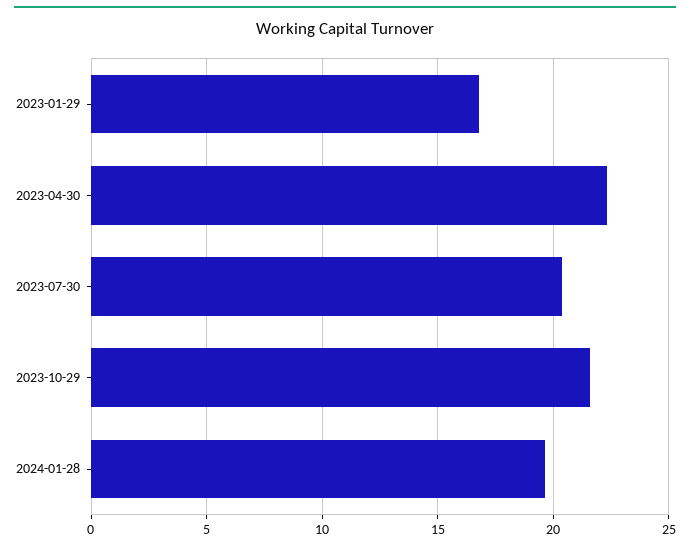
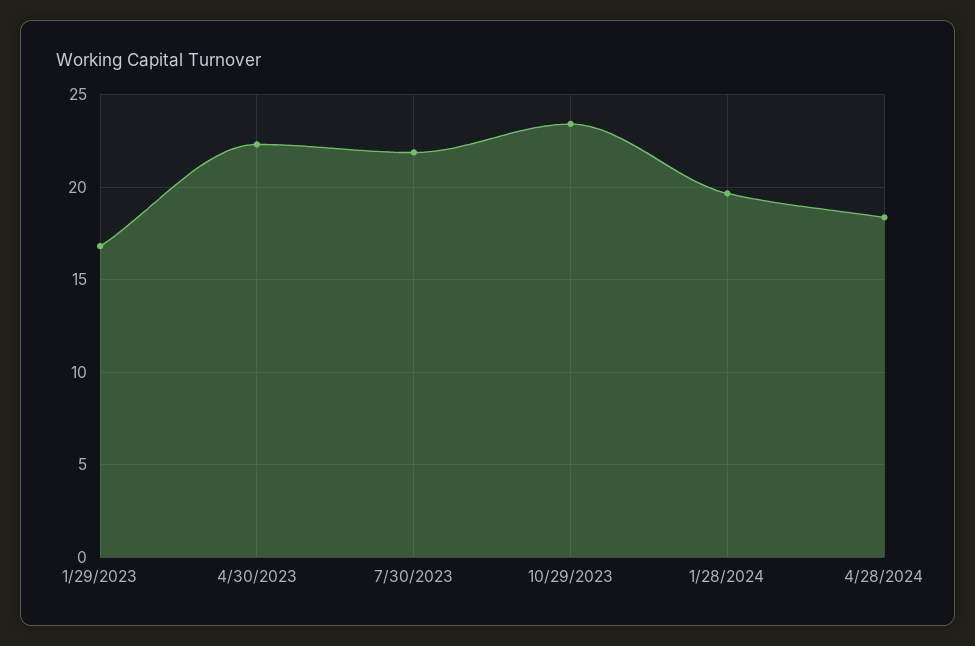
2023-07-30: 20.5 -> 22
2023-10-29: 21.5 -> 23.5
4/28/2024: none -> 18.5

